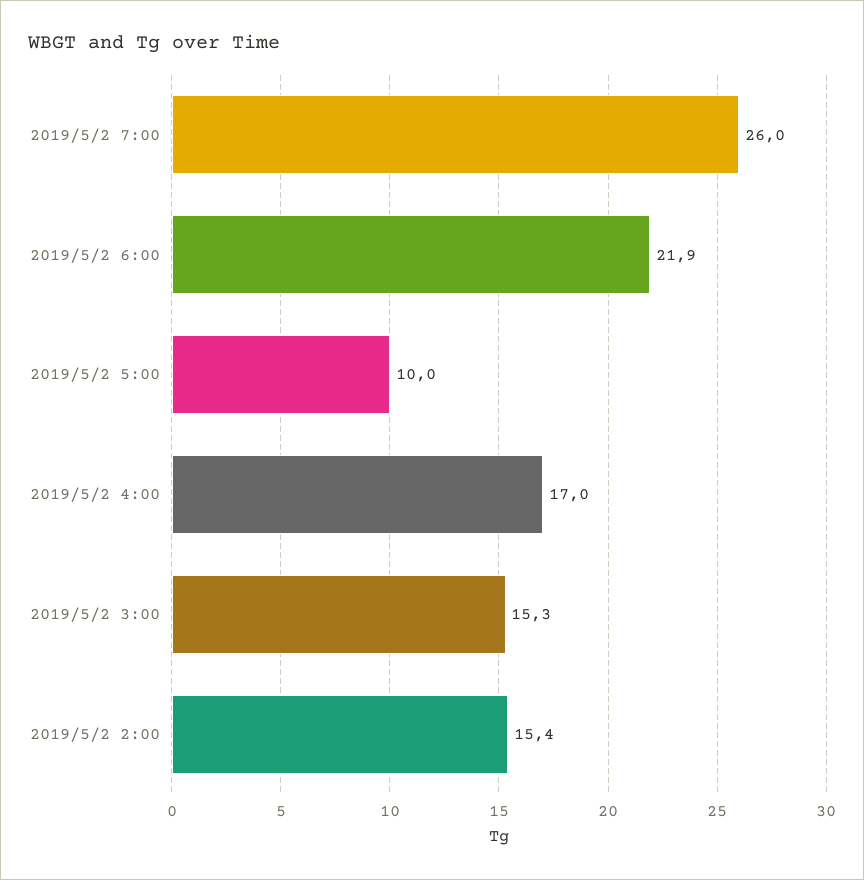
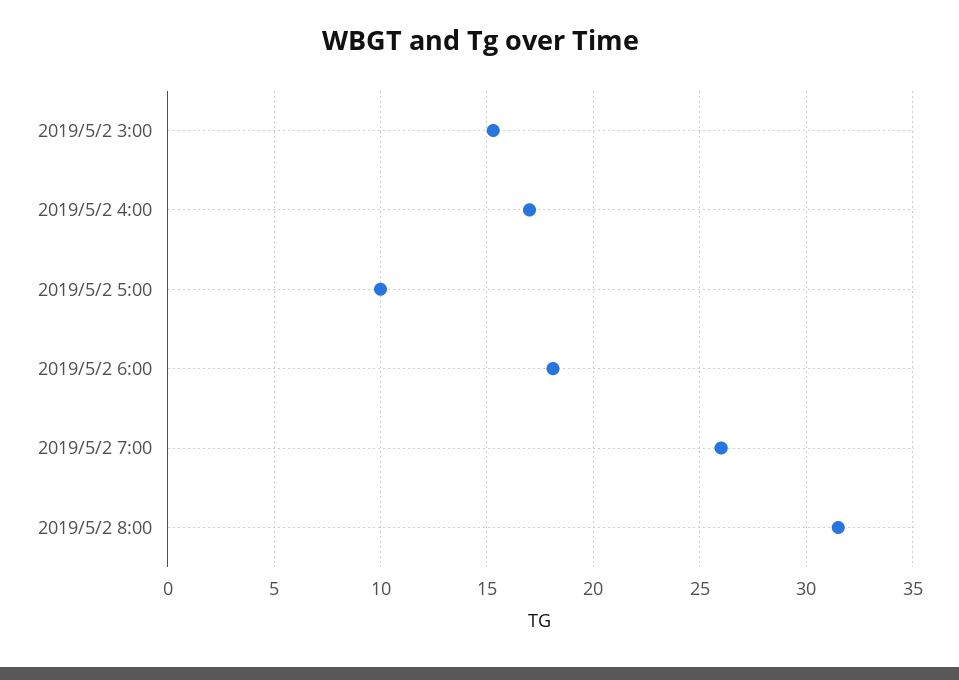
2019/5/2 6:00: 21.9 -> 18
2019/5/2 2:00: 15.4 -> none
2019/5/2 8:00: none -> 31.5

